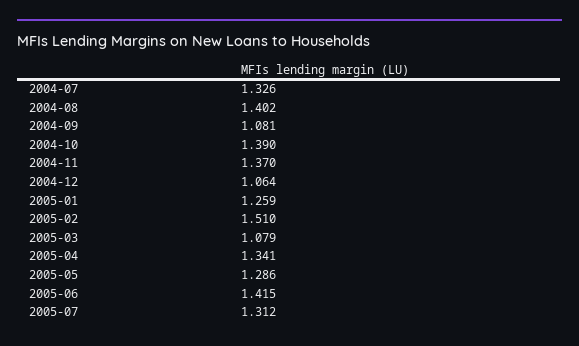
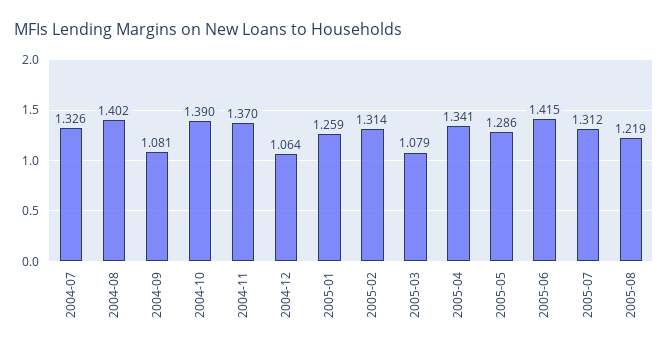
2005-02: 1.51 -> 1.314
2005-08: none -> 1.219

